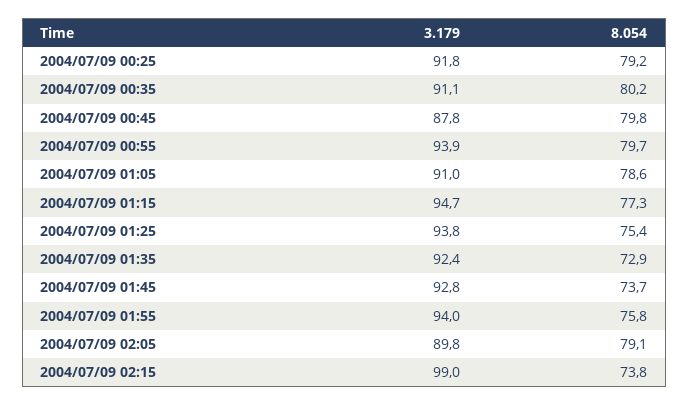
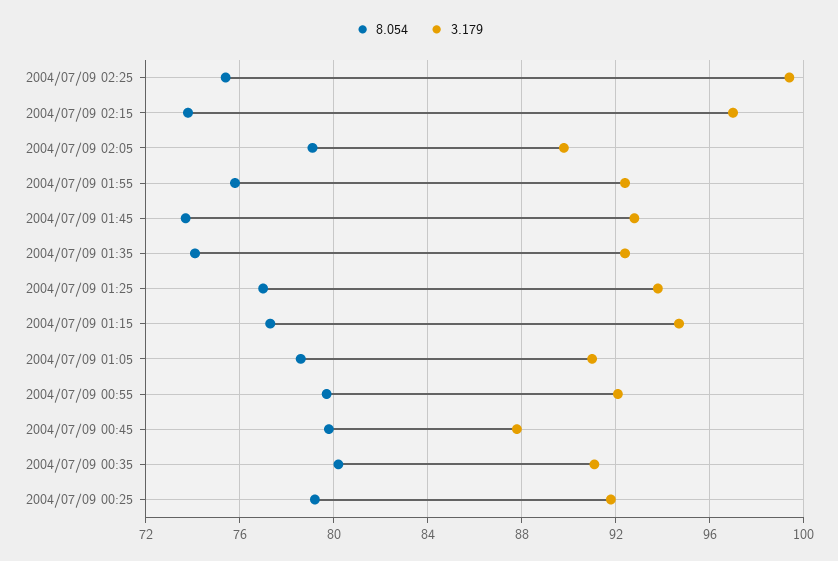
3.179, 2004/07/09 00:55: 93.9 -> 92
8.054, 2004/07/09 01:25: 75.4 -> 77
8.054, 2004/07/09 01:35: 72.9 -> 74
3.179, 2004/07/09 01:55: 94 -> 92.5
3.179, 2004/07/09 02:15: 99 -> 97
8.054, 2004/07/09 02:25: none -> 75.5
3.179, 2004/07/09 02:25: none -> 99.5

